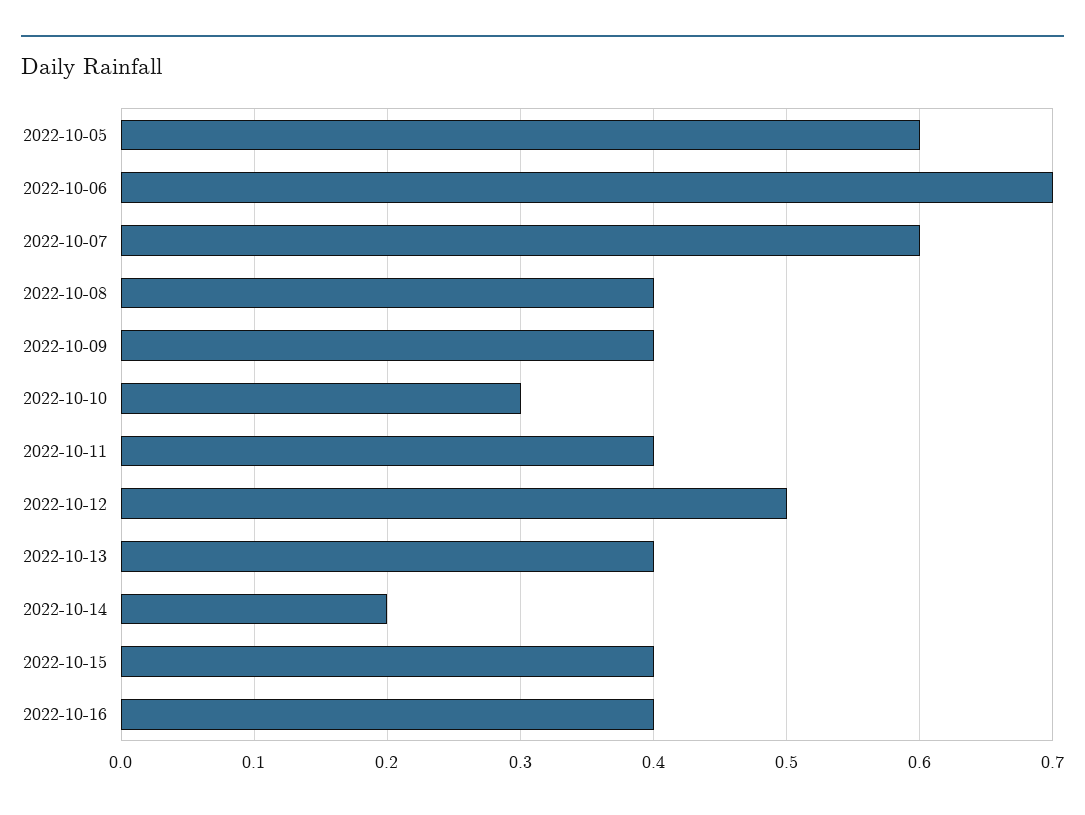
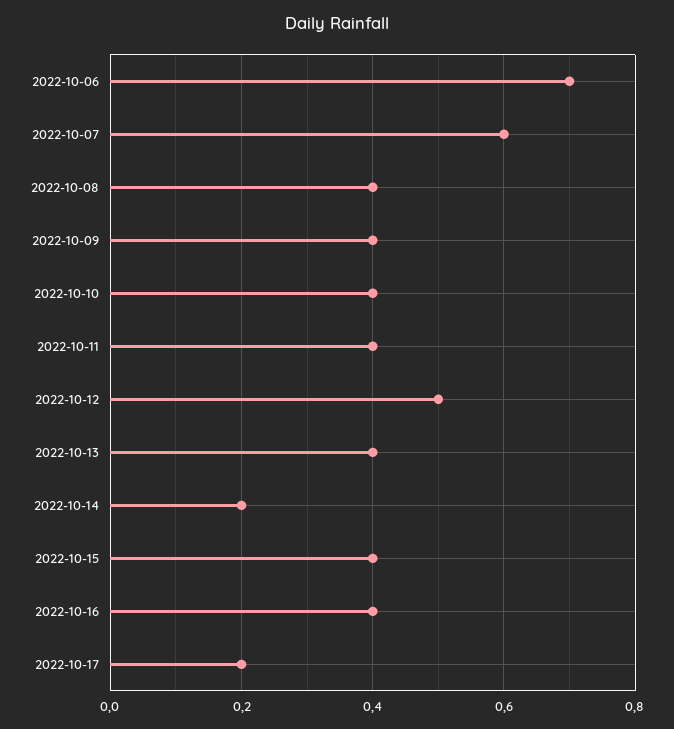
2022-10-05: 0.6 -> none
2022-10-10: 0.3 -> 0.4
2022-10-17: none -> 0.2

